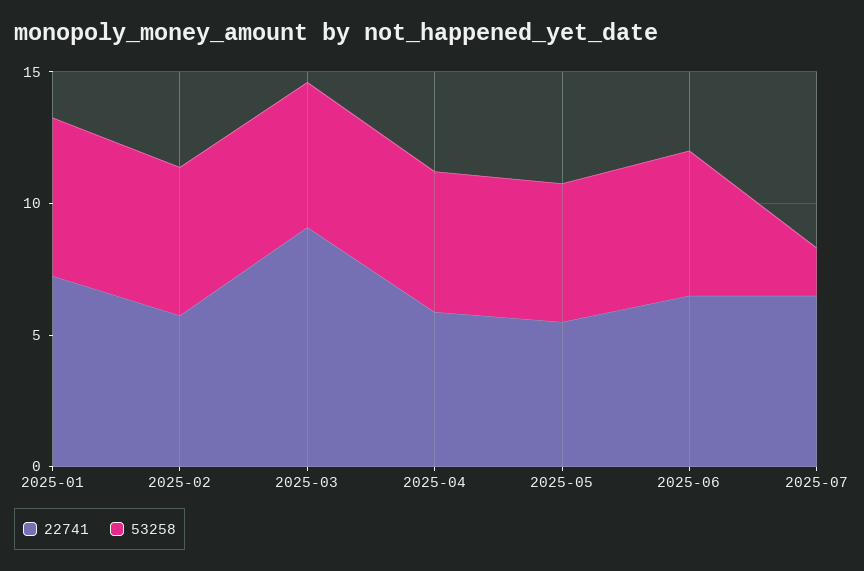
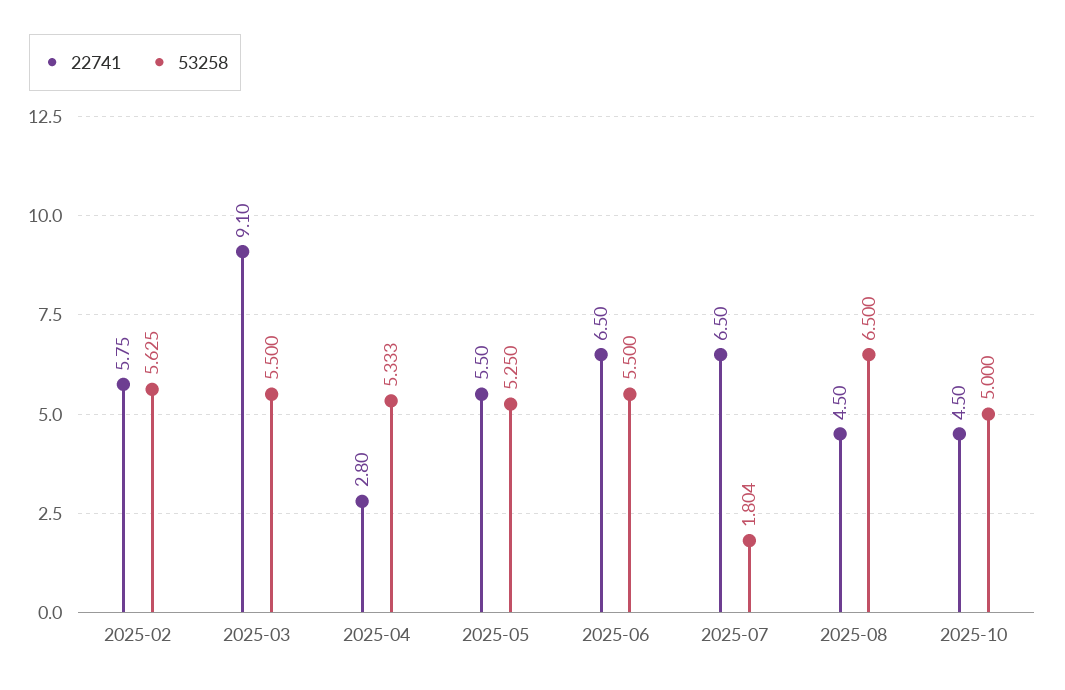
22741, 2025-01: 7 -> none
53258, 2025-01: 6 -> none
22741, 2025-04: 6 -> 2.8
22741, 2025-08: none -> 4.5
53258, 2025-08: none -> 6.5
22741, 2025-10: none -> 4.5
53258, 2025-10: none -> 5

